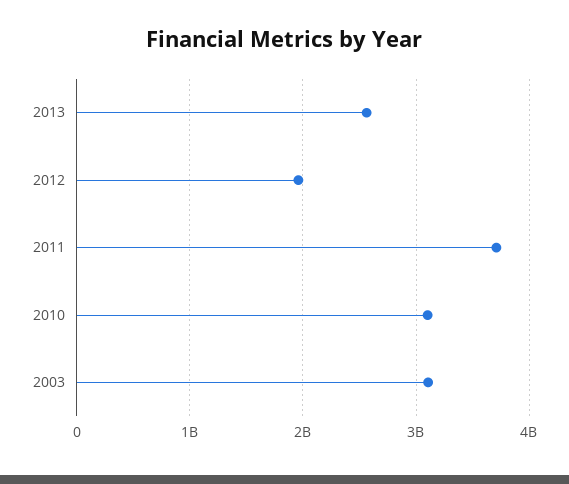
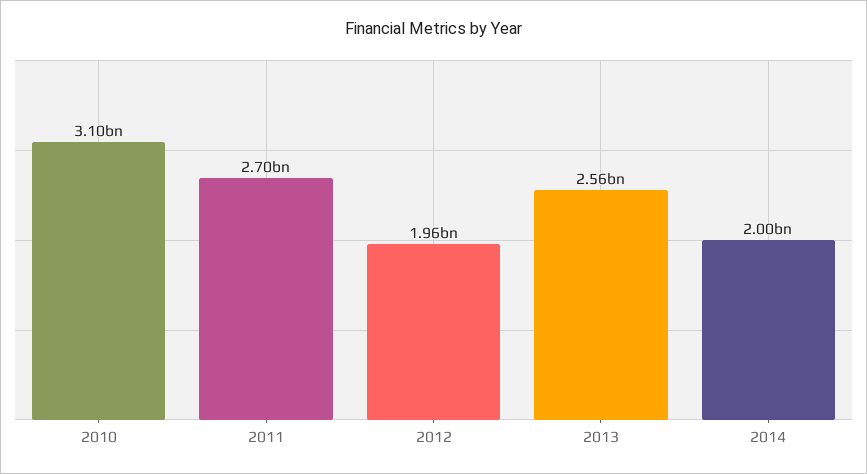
2011: 3700000000 -> 2700000000
2003: 3100000000 -> none
2014: none -> 2000000000

